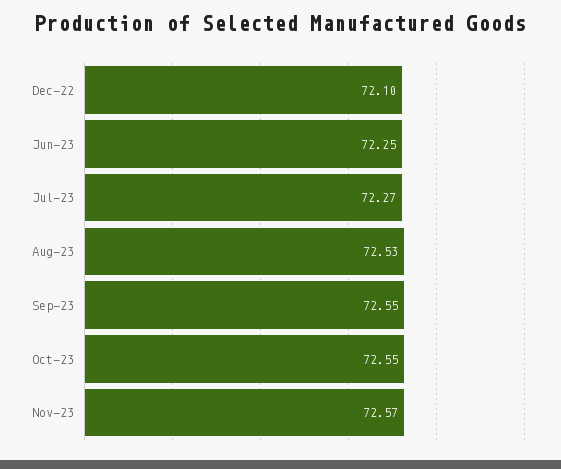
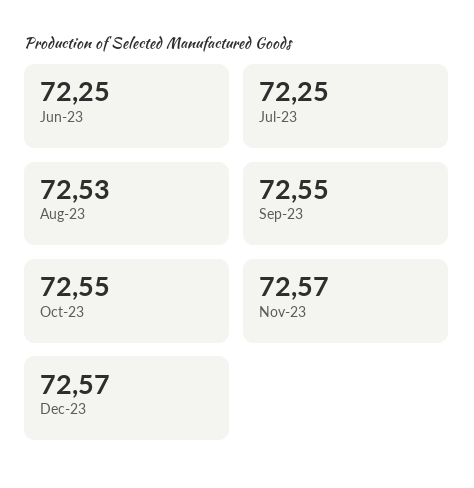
Dec-22: 72.1 -> none
Jul-23: 72.27 -> 72.25
Dec-23: none -> 72.57

